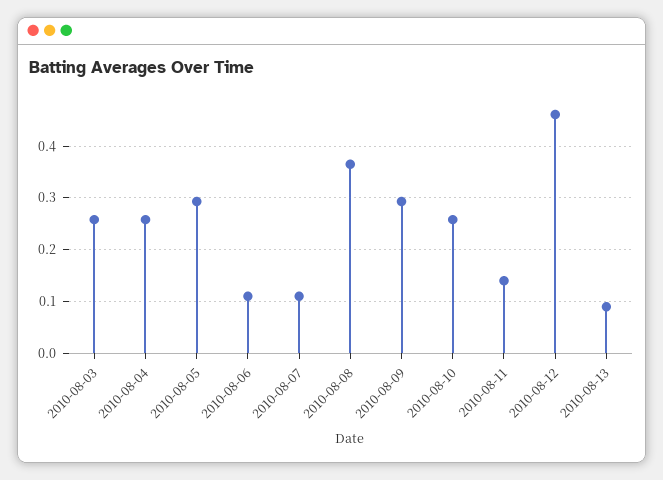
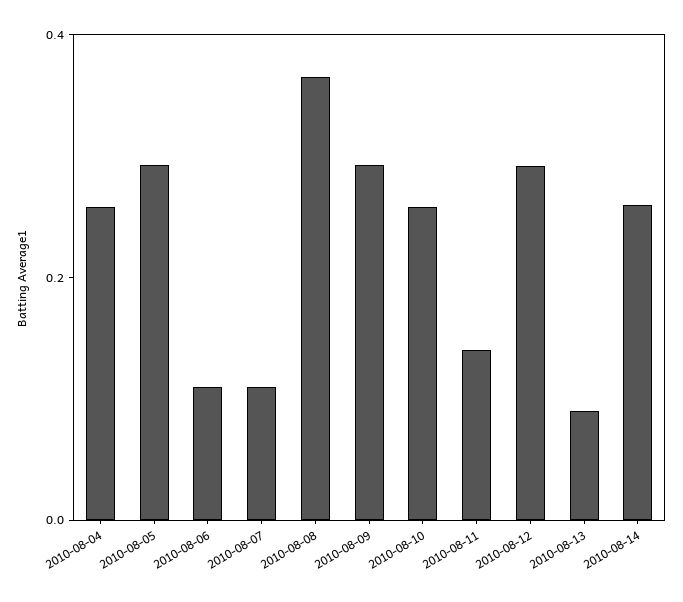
2010-08-03: 0.26 -> none
2010-08-12: 0.46 -> 0.3
2010-08-14: none -> 0.25

